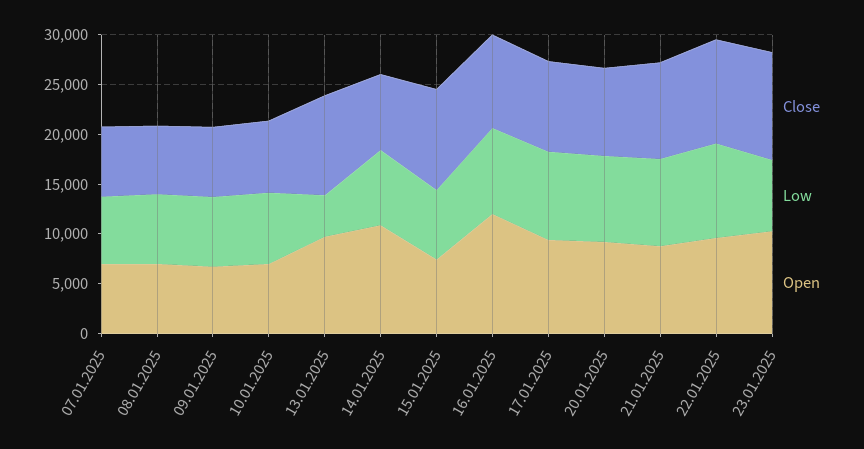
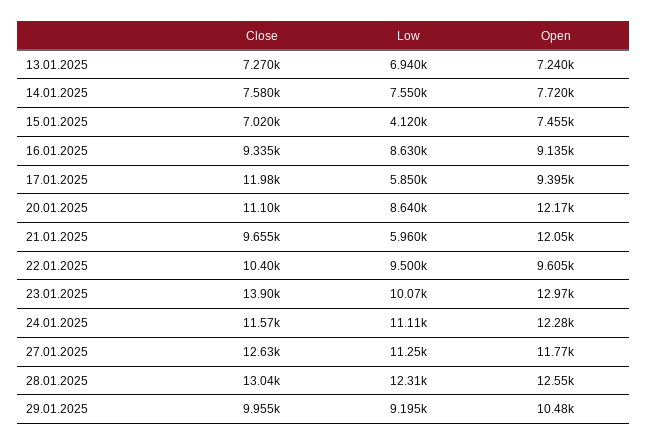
Close, 07.01.2025: 7000 -> none
Low, 07.01.2025: 7000 -> none
Open, 07.01.2025: 7000 -> none
Close, 08.01.2025: 7000 -> none
Low, 08.01.2025: 7000 -> none
Open, 08.01.2025: 7000 -> none
Close, 09.01.2025: 7000 -> none
Low, 09.01.2025: 7000 -> none
Open, 09.01.2025: 7000 -> none
Close, 10.01.2025: 7000 -> none
Low, 10.01.2025: 7000 -> none
Open, 10.01.2025: 7000 -> none
Close, 13.01.2025: 10000 -> 7270
Low, 13.01.2025: 4000 -> 6940
Open, 13.01.2025: 10000 -> 7240
Open, 14.01.2025: 11000 -> 7720
Close, 15.01.2025: 10000 -> 7020
Low, 15.01.2025: 7000 -> 4120
Open, 16.01.2025: 12000 -> 9135
Close, 17.01.2025: 9000 -> 11980
Low, 17.01.2025: 9000 -> 5850
Close, 20.01.2025: 9000 -> 11100
Open, 20.01.2025: 9000 -> 12170
Low, 21.01.2025: 9000 -> 5960
Open, 21.01.2025: 9000 -> 12050
Close, 23.01.2025: 11000 -> 13900
Low, 23.01.2025: 7000 -> 10070
Open, 23.01.2025: 10000 -> 12970
Close, 24.01.2025: none -> 11570
Low, 24.01.2025: none -> 11110
Open, 24.01.2025: none -> 12280
Close, 27.01.2025: none -> 12630
Low, 27.01.2025: none -> 11250
Open, 27.01.2025: none -> 11770
Close, 28.01.2025: none -> 13040
Low, 28.01.2025: none -> 12310
Open, 28.01.2025: none -> 12550
Close, 29.01.2025: none -> 9955
Low, 29.01.2025: none -> 9195
Open, 29.01.2025: none -> 10480

